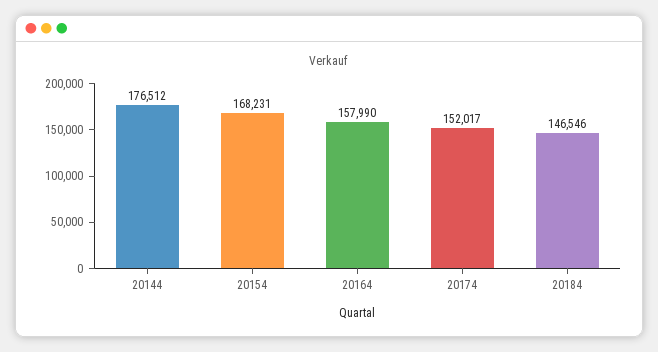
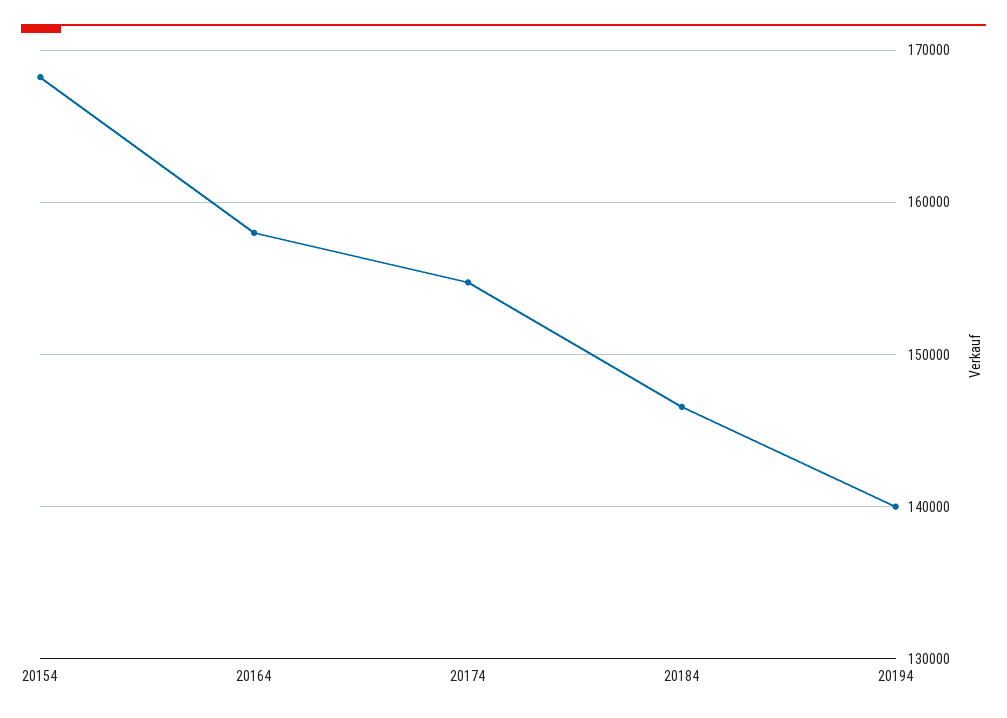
20144: 176512 -> none
20174: 152017 -> 155000
20194: none -> 140000

